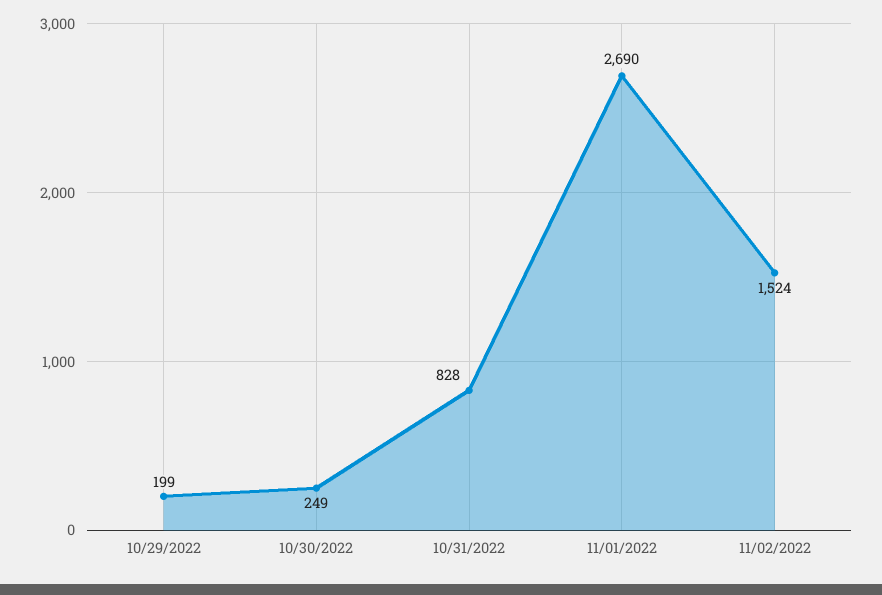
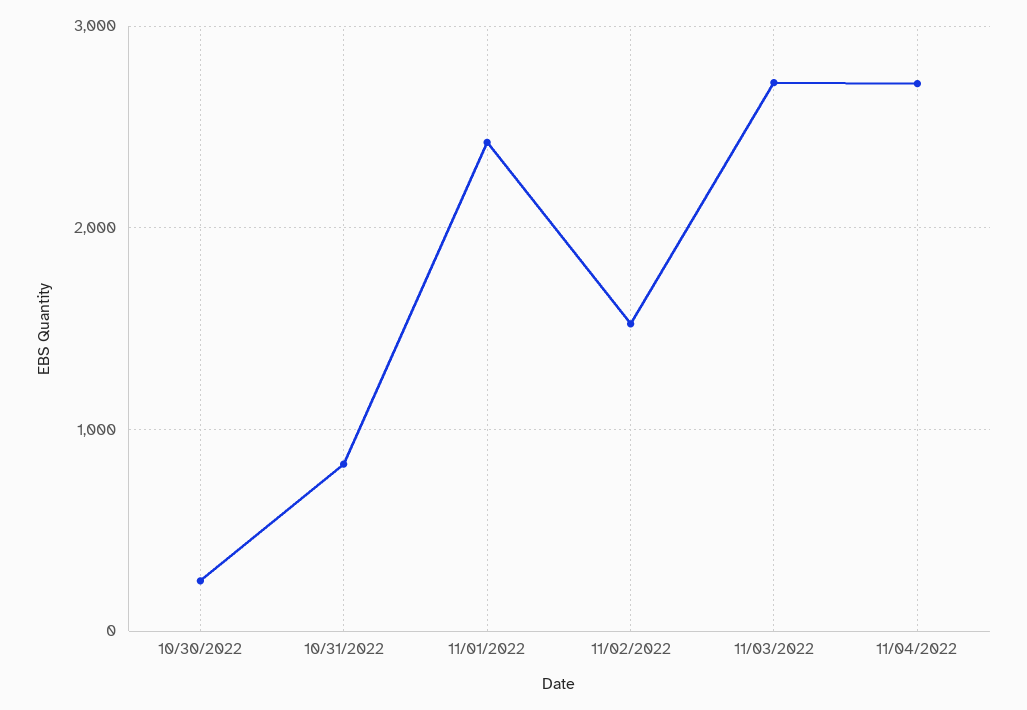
10/29/2022: 199 -> none
11/01/2022: 2690 -> 2400
11/03/2022: none -> 2700
11/04/2022: none -> 2700

